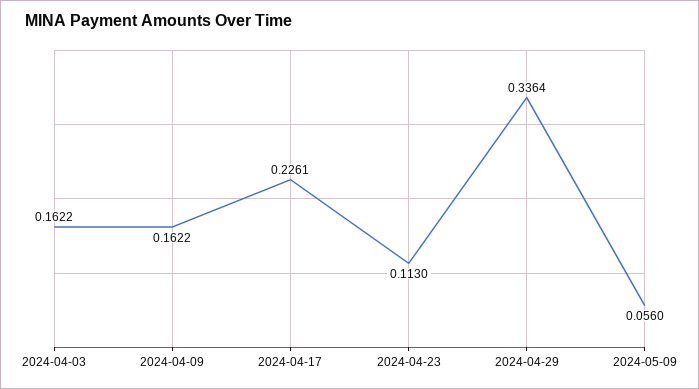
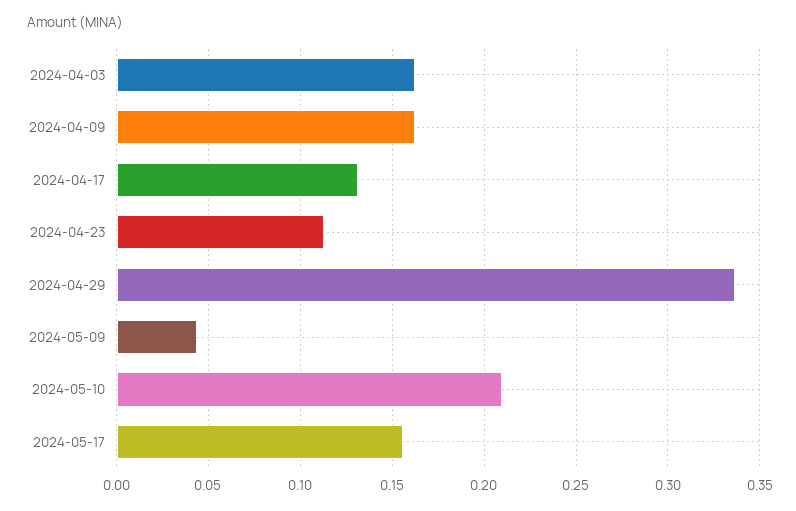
2024-04-17: 0.2261 -> 0.13
2024-05-09: 0.056 -> 0.045
2024-05-10: none -> 0.21
2024-05-17: none -> 0.155

